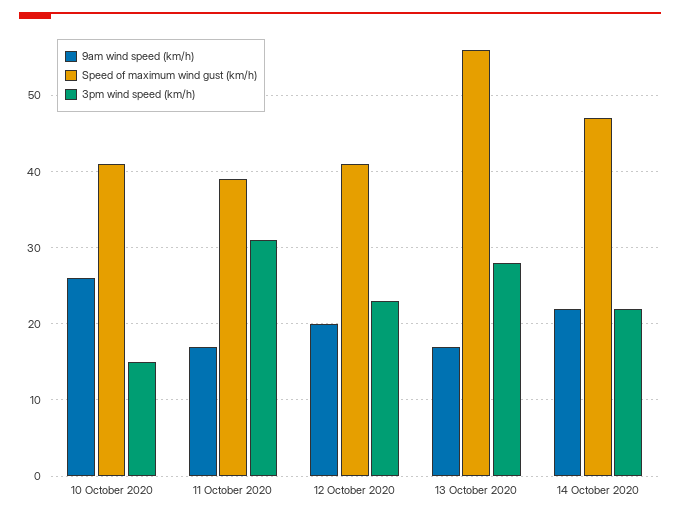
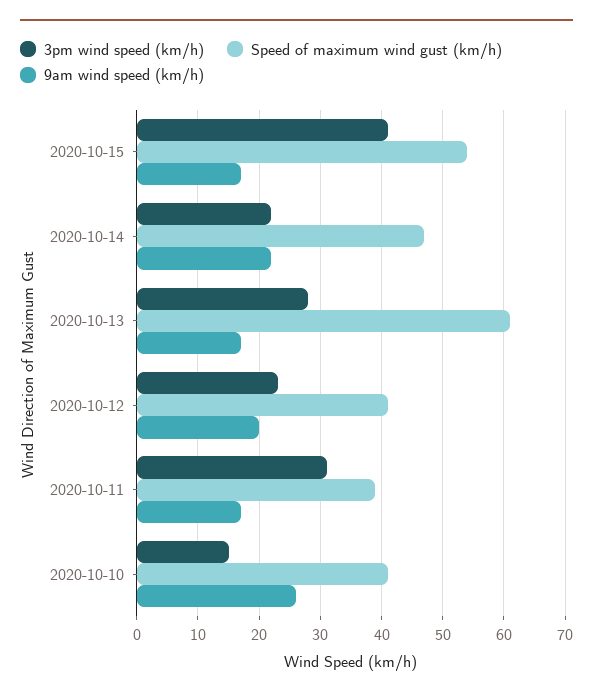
Speed of maximum wind gust (km/h), 13 October 2020: 56 -> 61
3pm wind speed (km/h), 2020-10-15: none -> 41
Speed of maximum wind gust (km/h), 2020-10-15: none -> 54
9am wind speed (km/h), 2020-10-15: none -> 17

